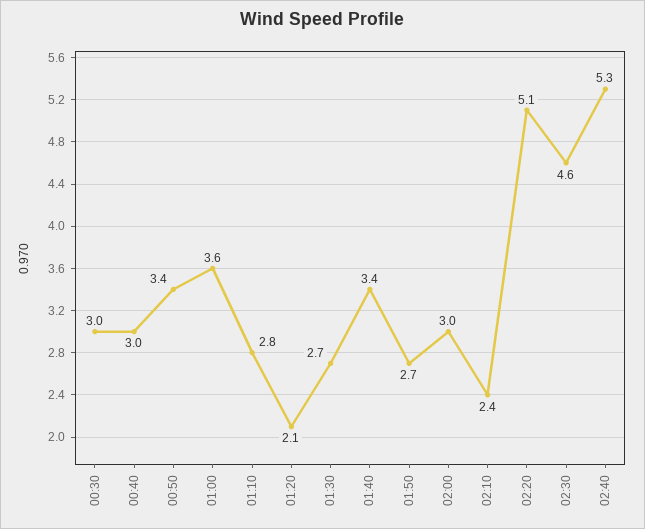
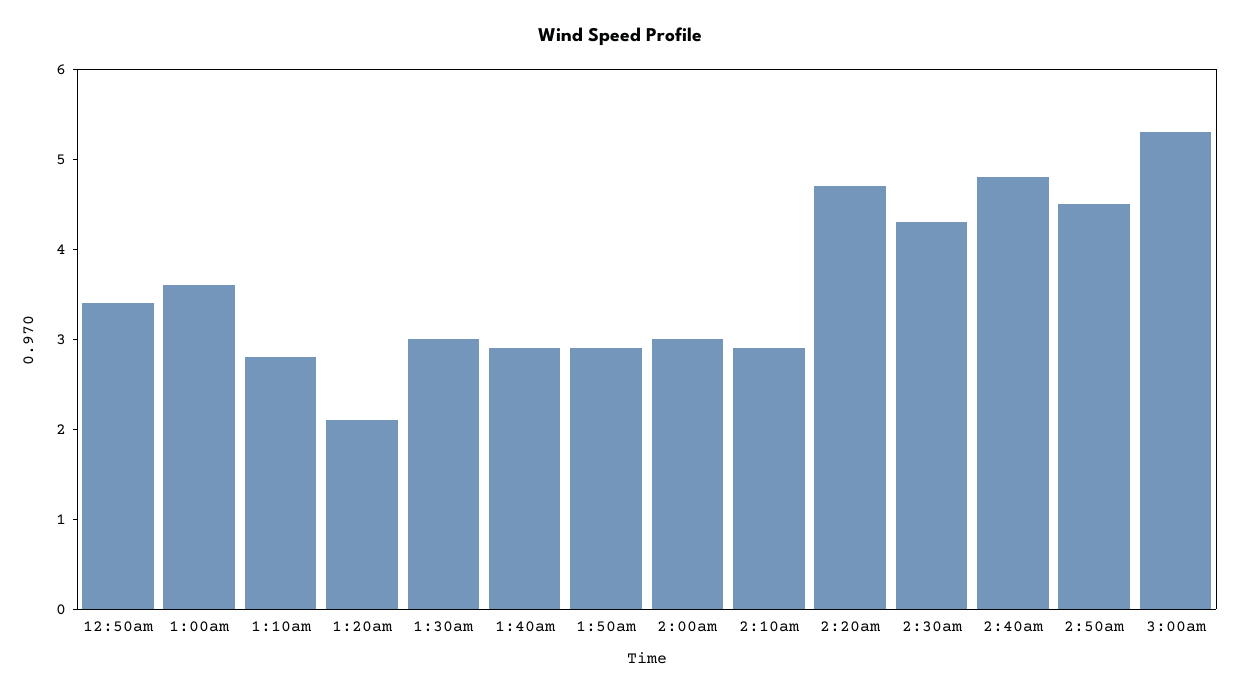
00:30: 3 -> none
00:40: 3 -> none
01:30: 2.7 -> 3
01:40: 3.4 -> 2.9
01:50: 2.7 -> 2.9
02:10: 2.4 -> 2.9
02:20: 5.1 -> 4.7
02:30: 4.6 -> 4.3
02:40: 5.3 -> 4.8
2:50am: none -> 4.5
3:00am: none -> 5.3

